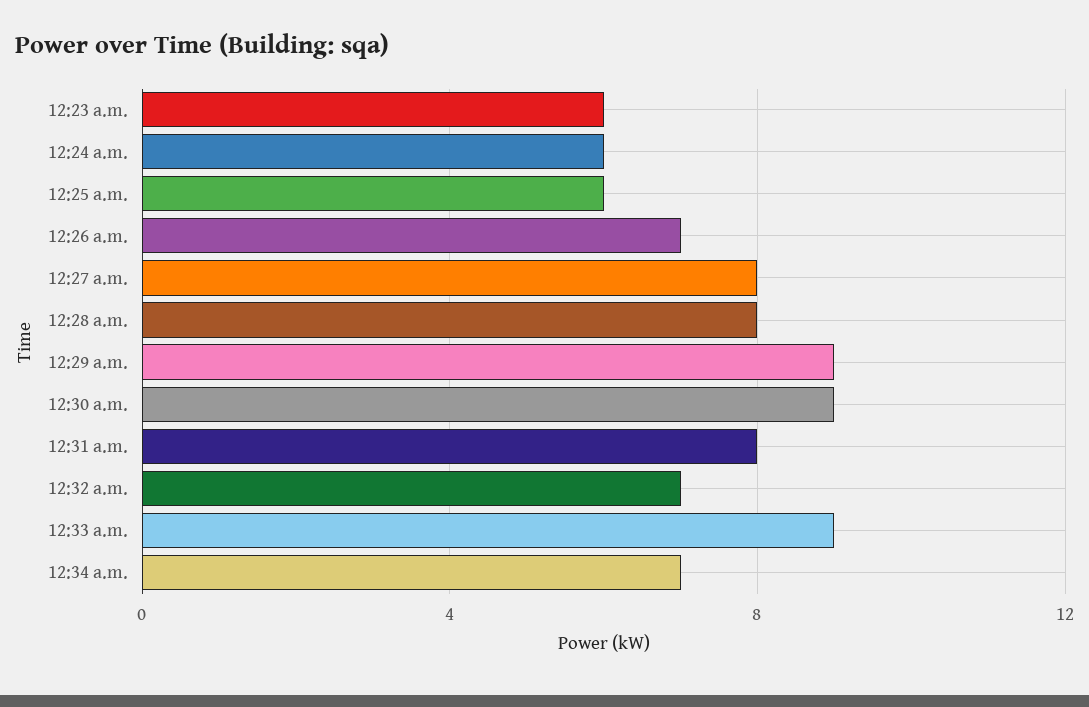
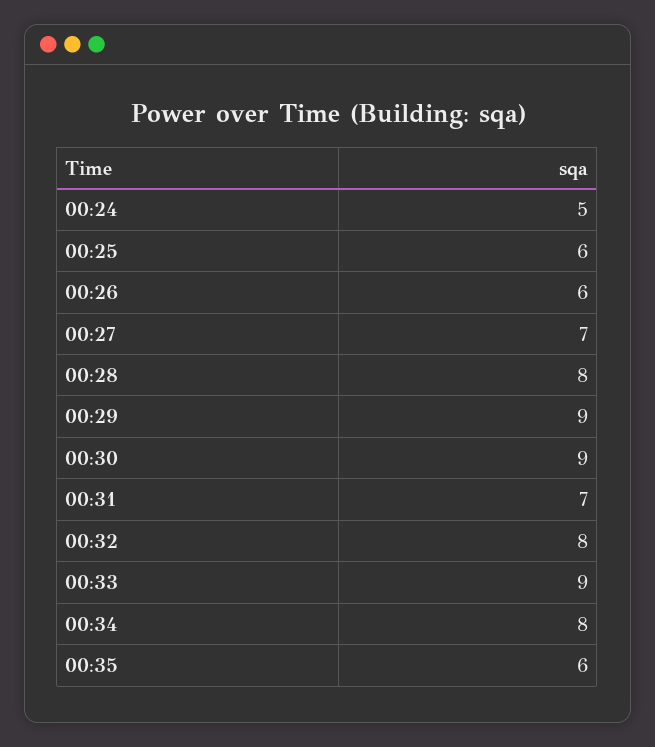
12:23 a.m.: 6 -> none
12:24 a.m.: 6 -> 5
12:26 a.m.: 7 -> 6
12:27 a.m.: 8 -> 7
12:31 a.m.: 8 -> 7
12:32 a.m.: 7 -> 8
12:34 a.m.: 7 -> 8
00:35: none -> 6

